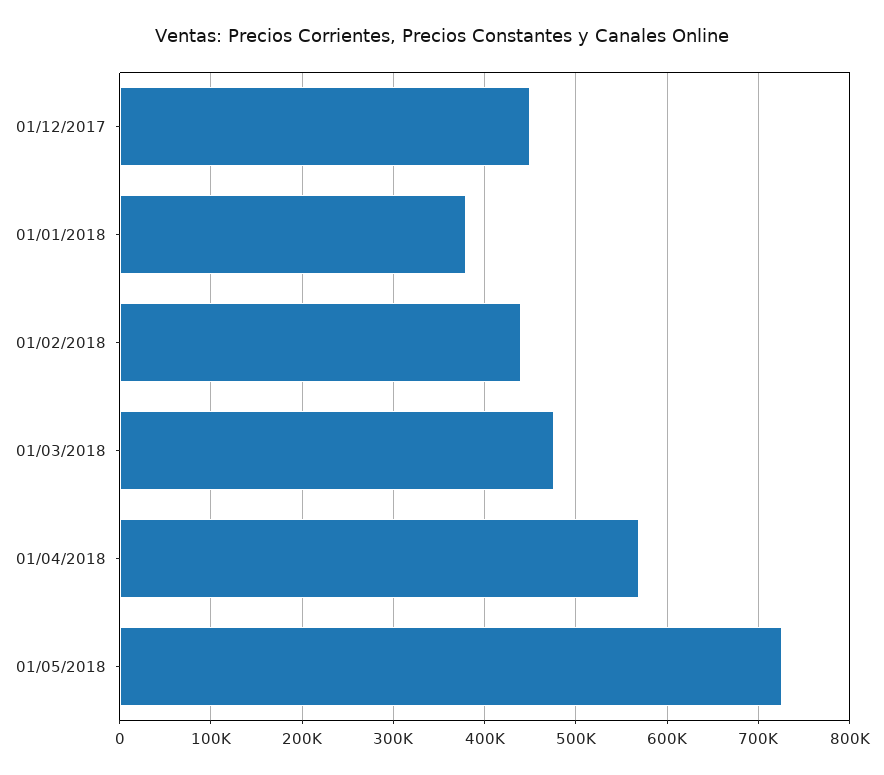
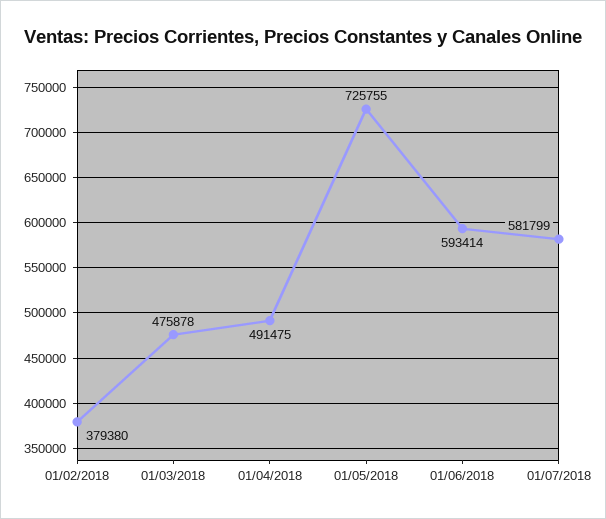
01/12/2017: 450000 -> none
01/01/2018: 380000 -> none
01/02/2018: 440000 -> 379380
01/04/2018: 570000 -> 491475
01/06/2018: none -> 593414
01/07/2018: none -> 581799

